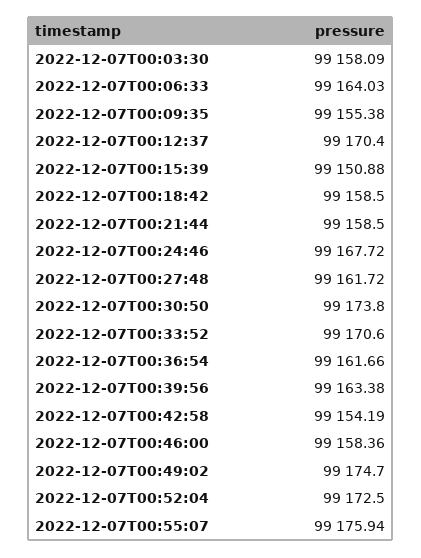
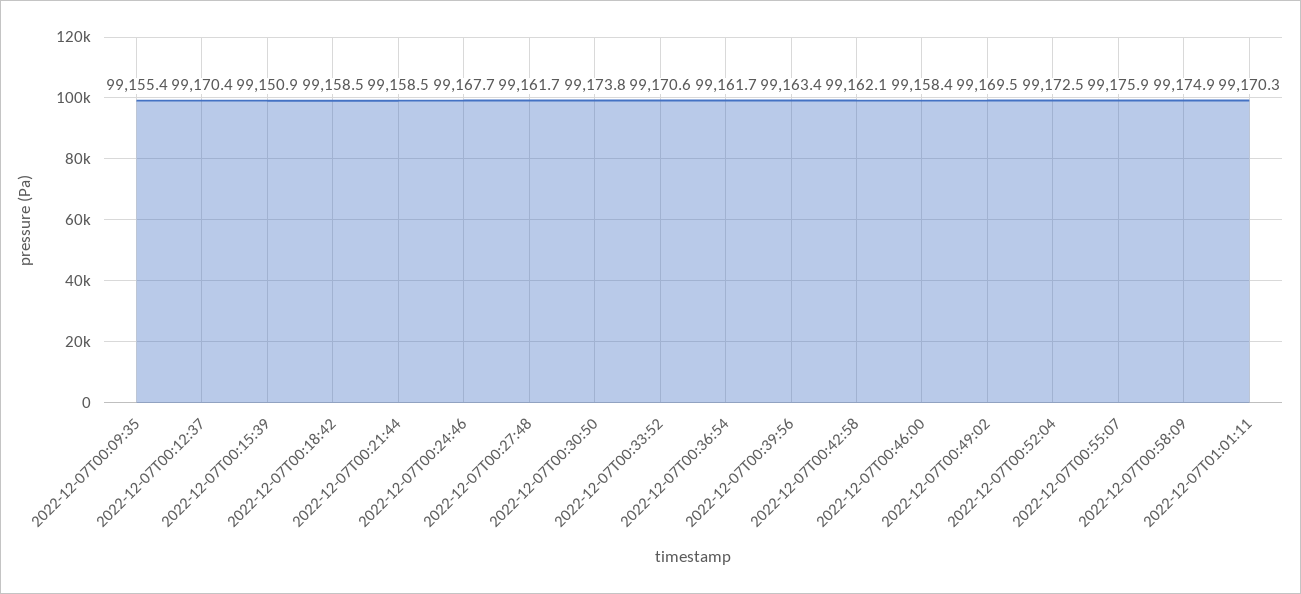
2022-12-07T00:03:30: 99158.09 -> none
2022-12-07T00:06:33: 99164.03 -> none
2022-12-07T00:42:58: 99154.19 -> 99162.1
2022-12-07T00:49:02: 99174.7 -> 99169.5
2022-12-07T00:58:09: none -> 99174.9
2022-12-07T01:01:11: none -> 99170.3

